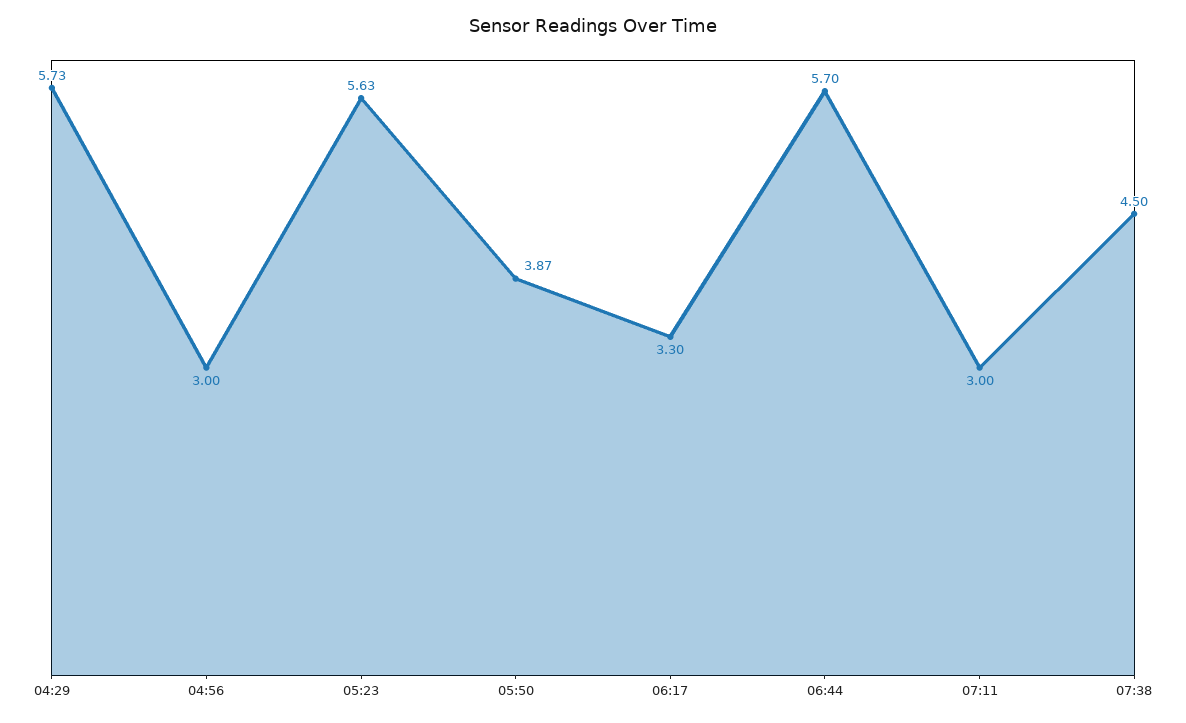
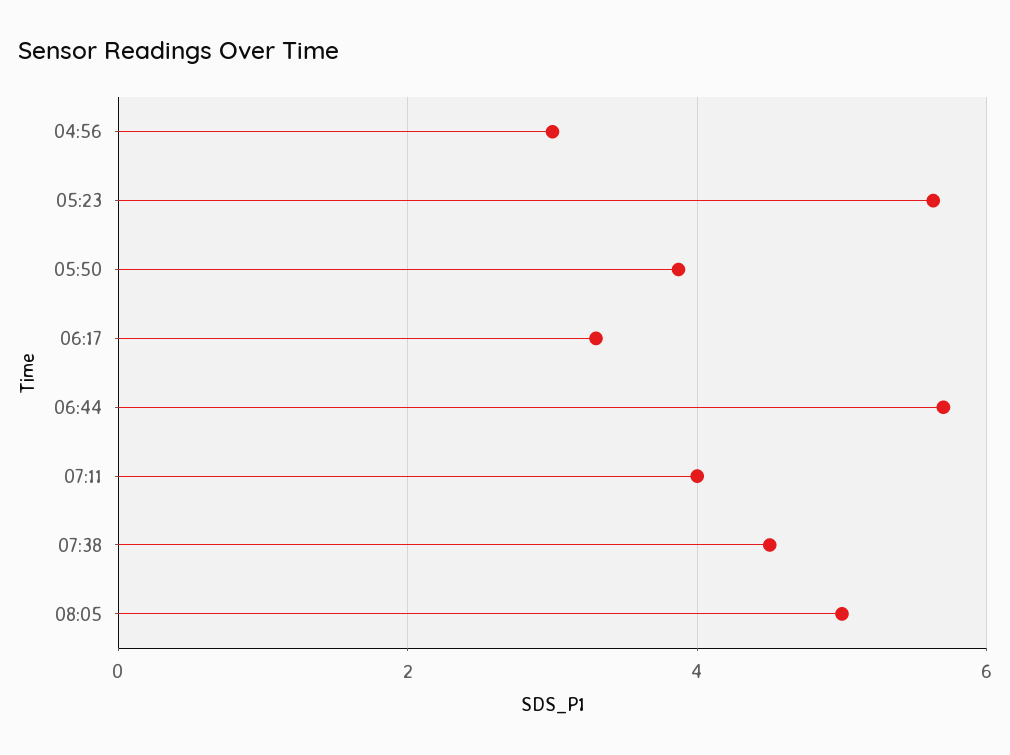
04:29: 5.73 -> none
07:11: 3 -> 4
08:05: none -> 5

